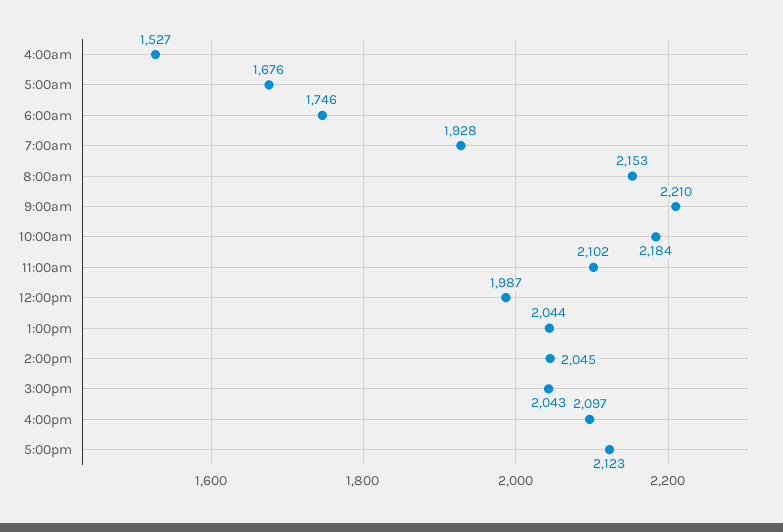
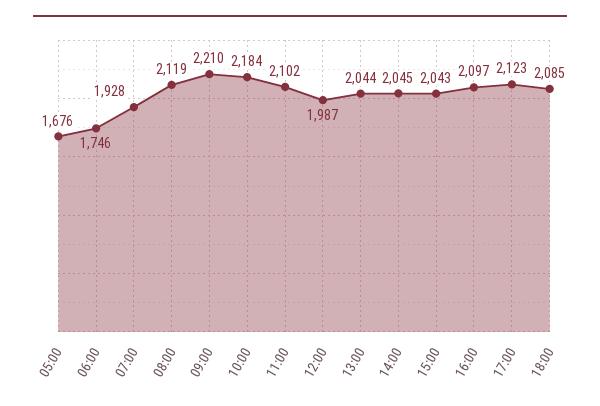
4:00am: 1527 -> none
8:00am: 2153 -> 2119
18:00: none -> 2085

